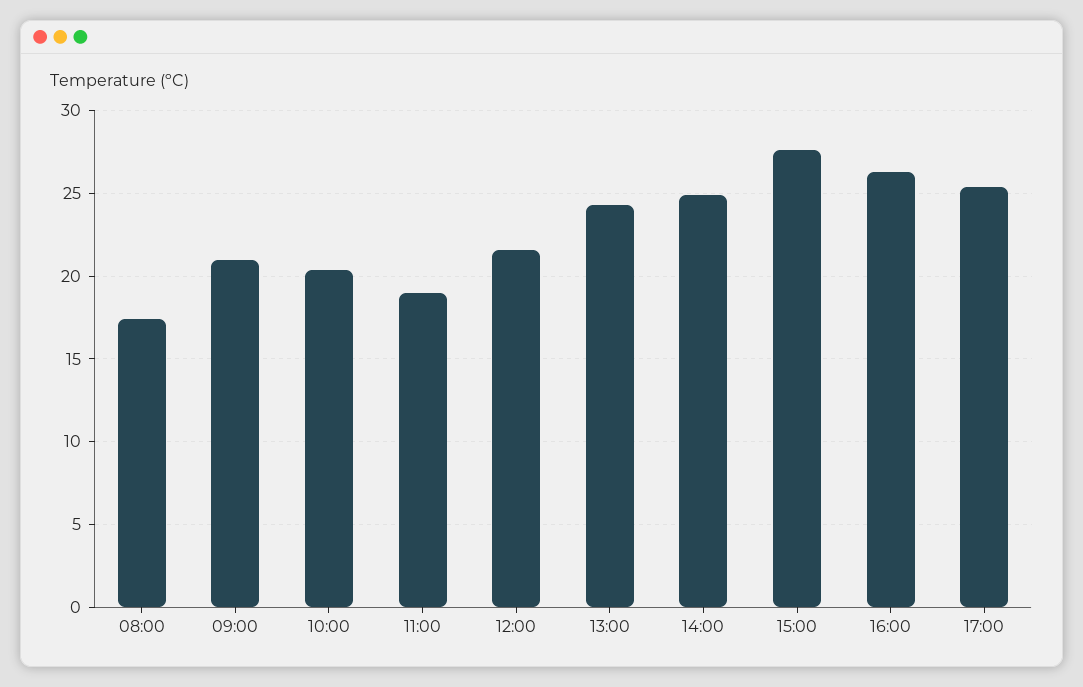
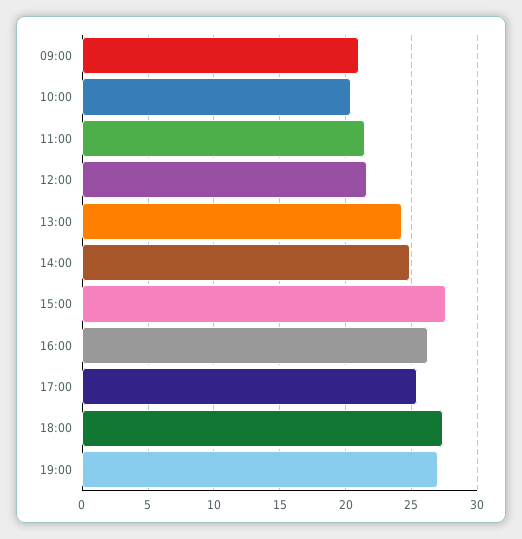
08:00: 17.5 -> none
11:00: 19 -> 21.5
18:00: none -> 27.5
19:00: none -> 27

